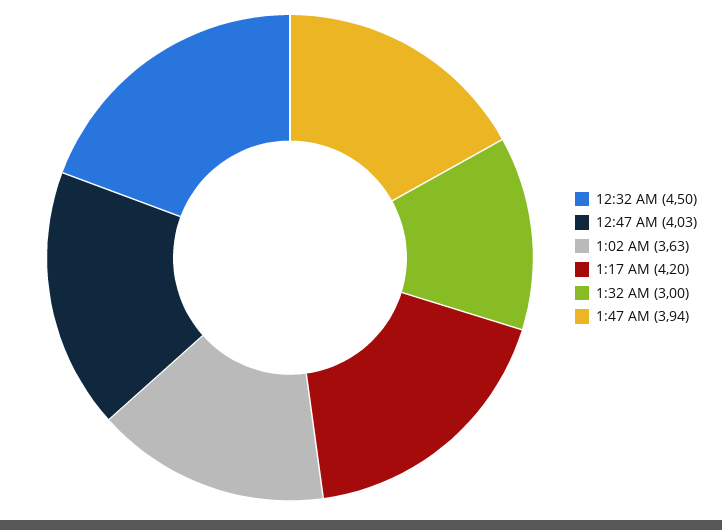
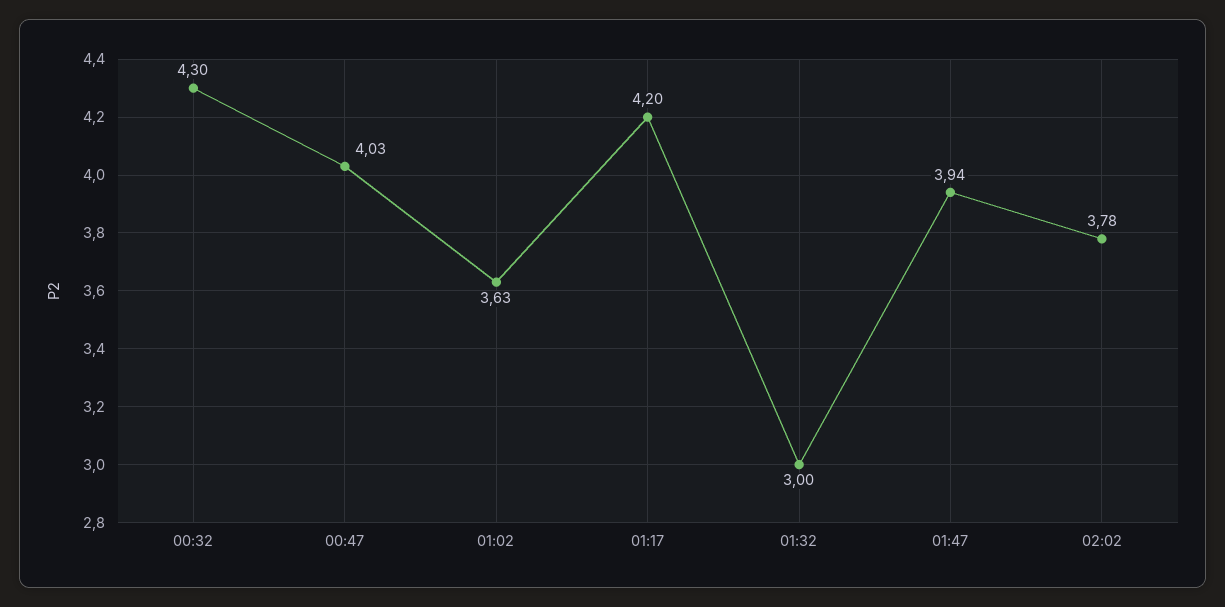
12:32 AM: 4.5 -> 4.3
02:02: none -> 3.78

